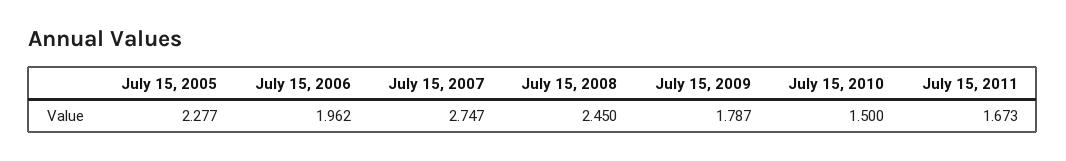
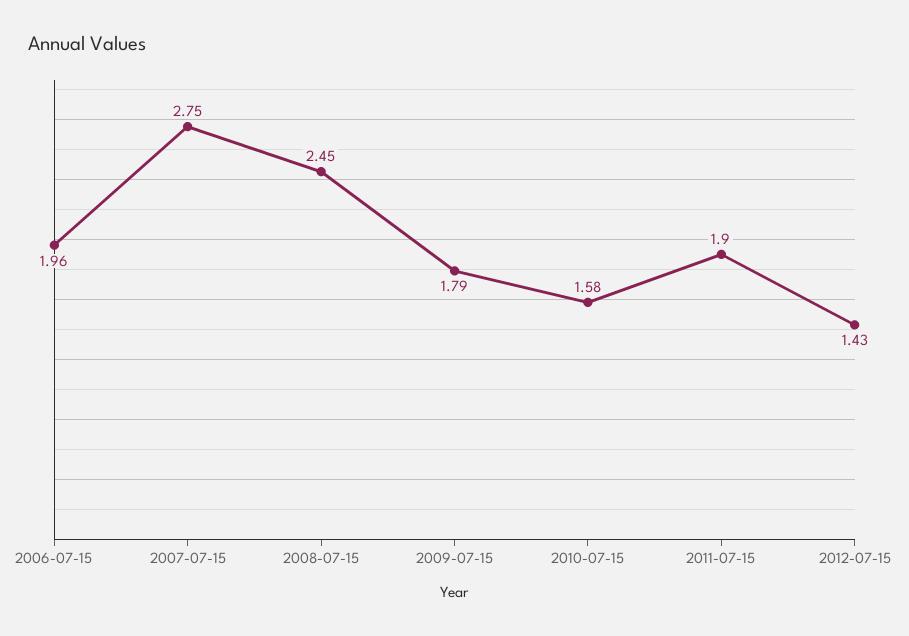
July 15, 2005: 2.277 -> none
July 15, 2010: 1.5 -> 1.58
July 15, 2011: 1.673 -> 1.9
2012-07-15: none -> 1.43

